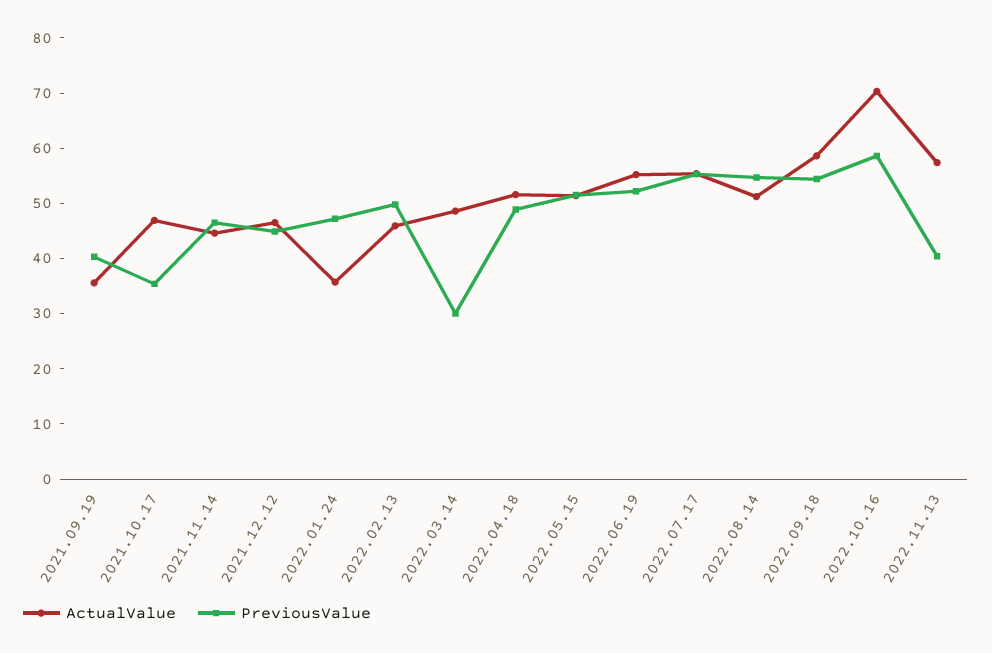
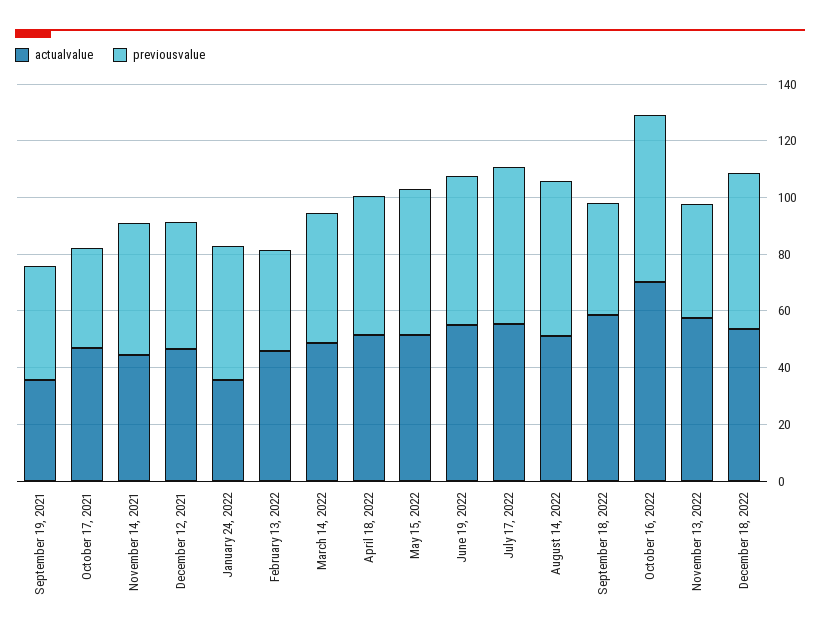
PreviousValue, 2022.02.13: 50 -> 35
PreviousValue, 2022.03.14: 30 -> 45
PreviousValue, 2022.09.18: 54 -> 40
ActualValue, December 18, 2022: none -> 55
PreviousValue, December 18, 2022: none -> 55

